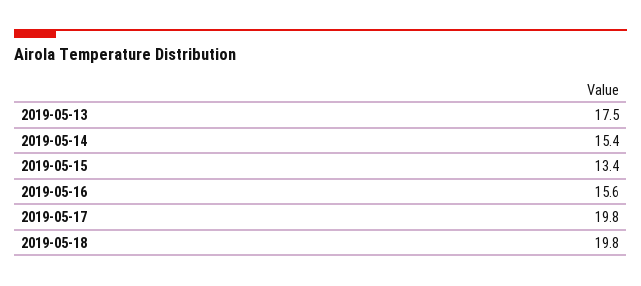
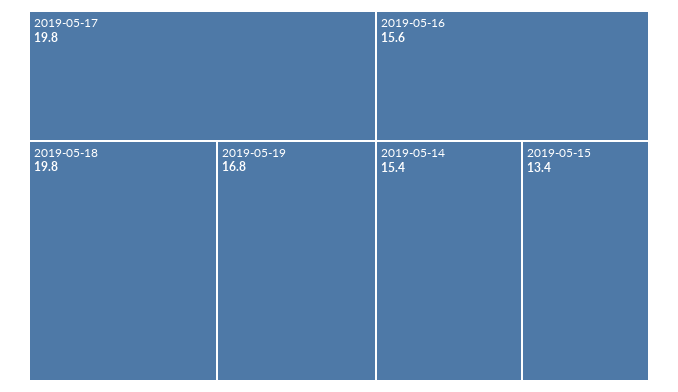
2019-05-13: 17.5 -> none
2019-05-19: none -> 16.8

